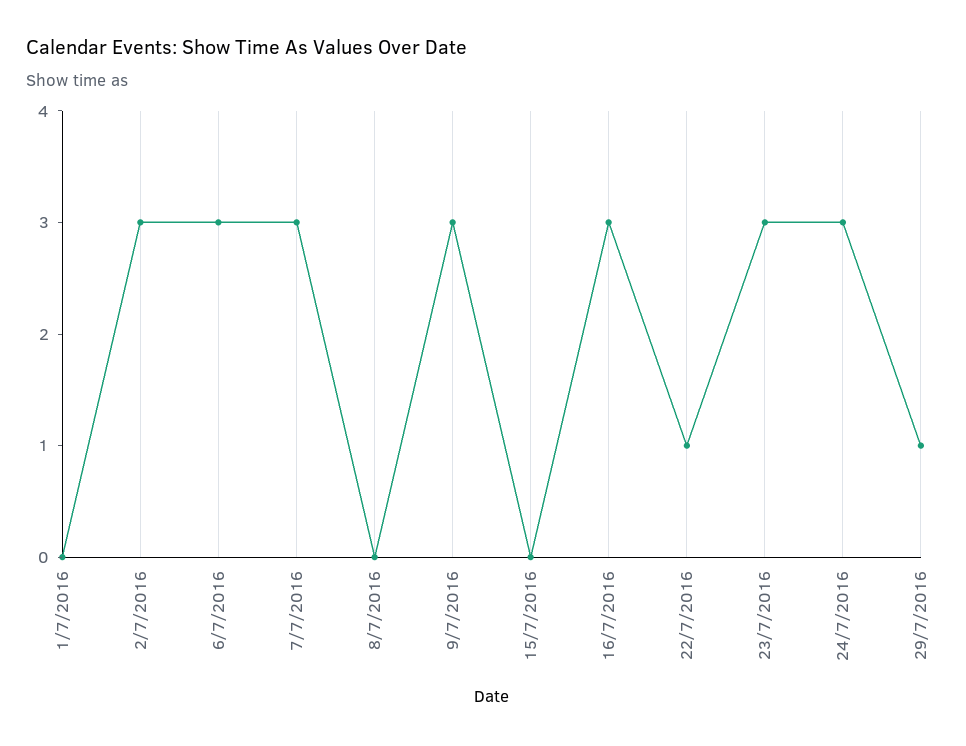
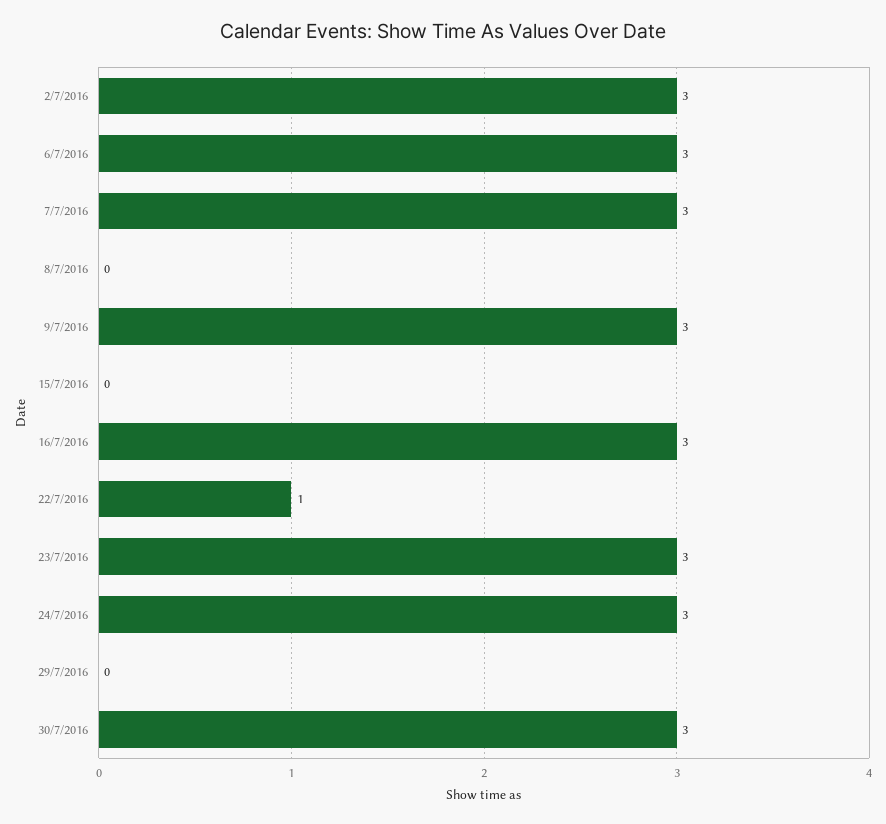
1/7/2016: 0 -> none
29/7/2016: 1 -> 0
30/7/2016: none -> 3

